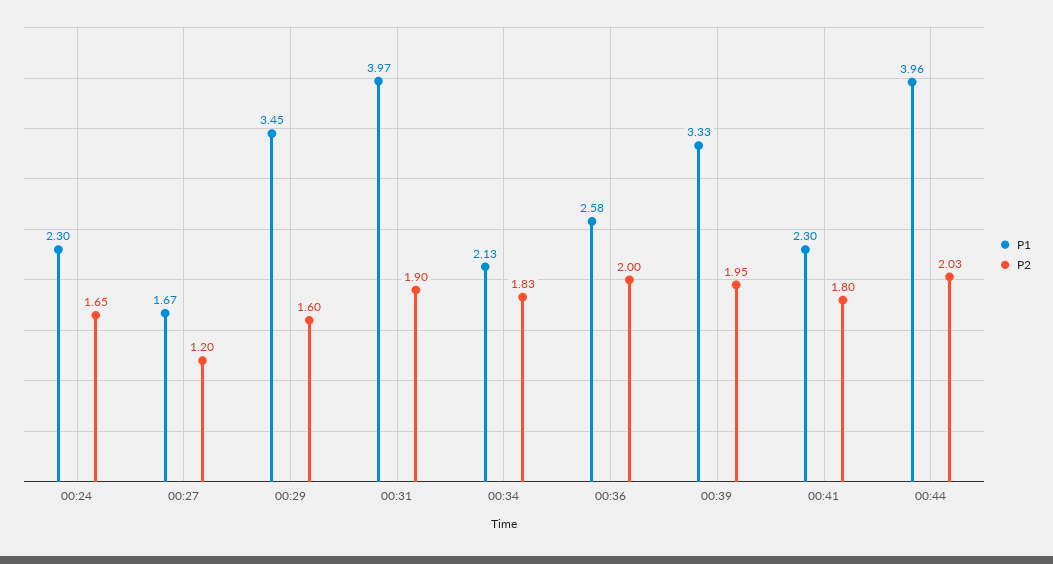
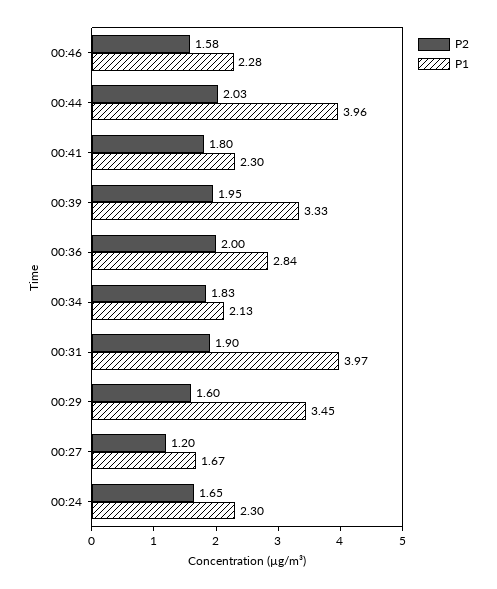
P1, 00:36: 2.58 -> 2.84
P2, 00:46: none -> 1.58
P1, 00:46: none -> 2.28

